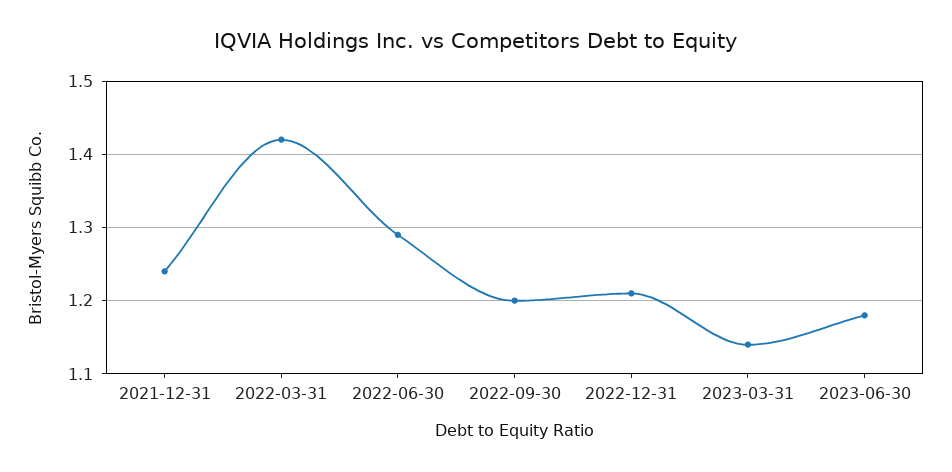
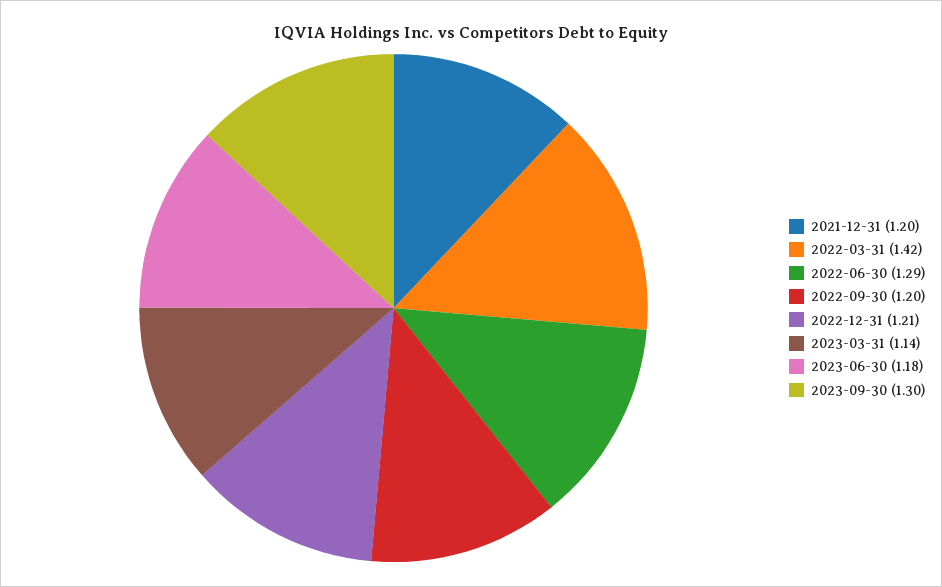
2021-12-31: 1.24 -> 1.2
2023-09-30: none -> 1.3

